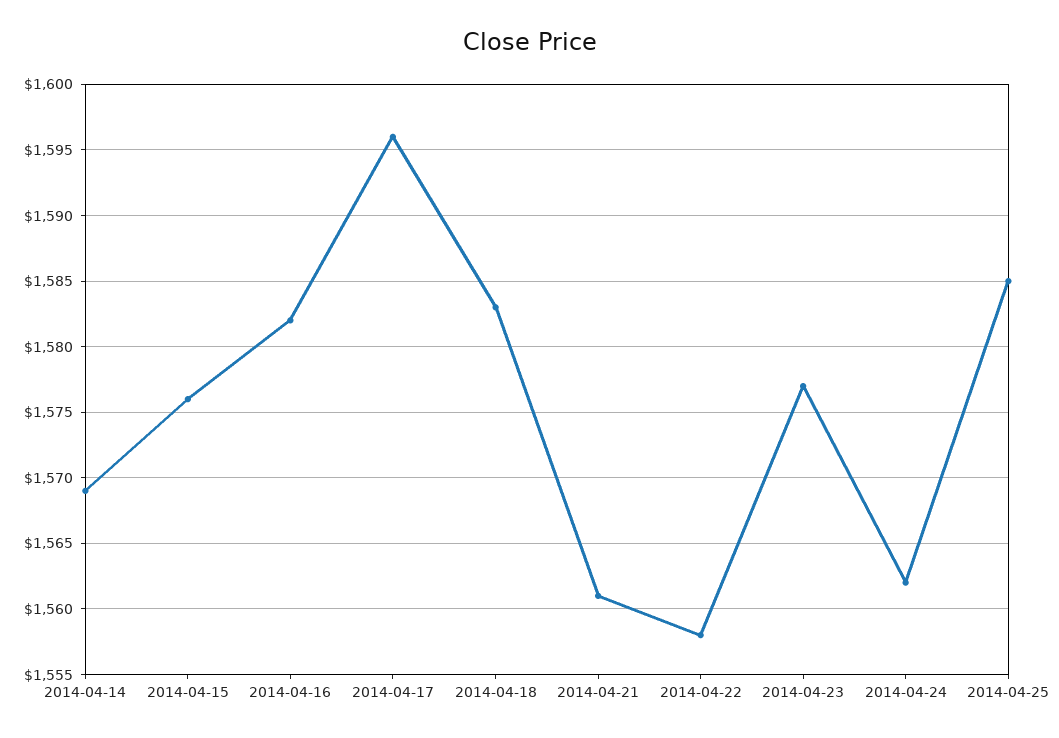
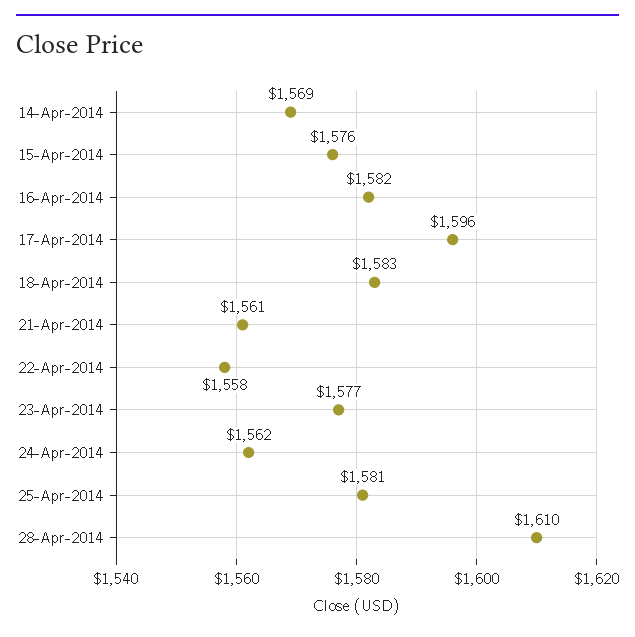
2014-04-25: 1585 -> 1581
28-Apr-2014: none -> 1610

